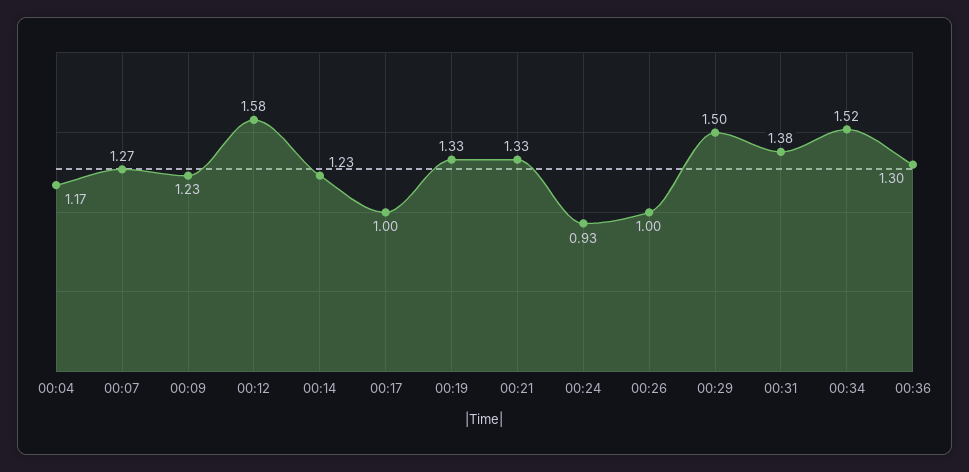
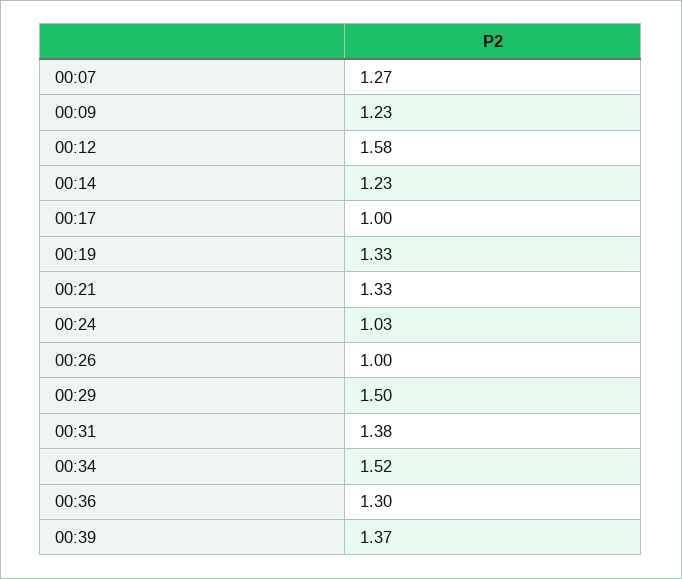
00:04: 1.17 -> none
00:24: 0.93 -> 1.03
00:39: none -> 1.37

